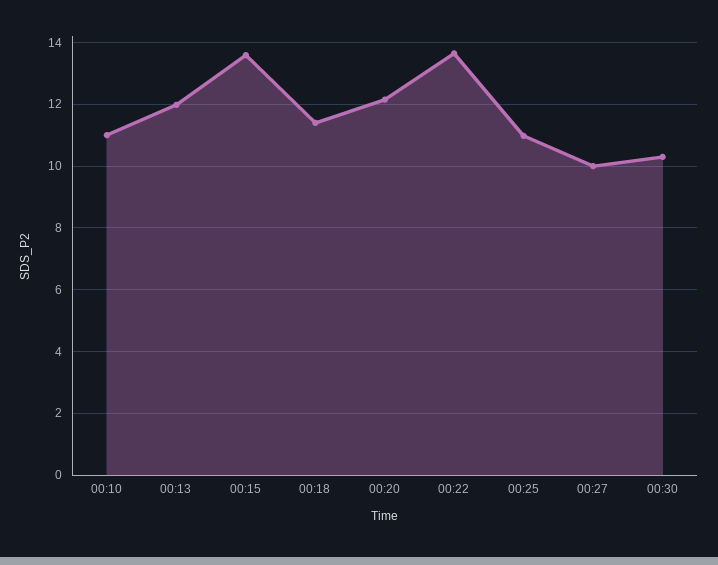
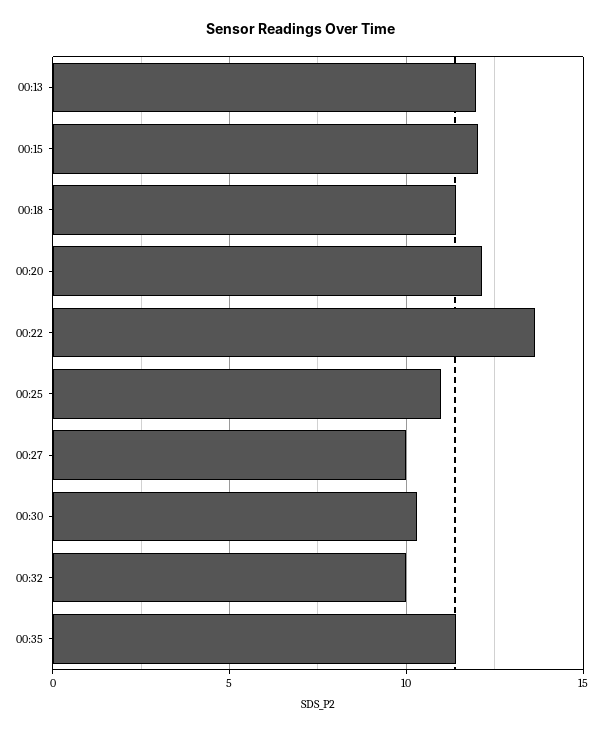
00:10: 11 -> none
00:15: 13.6 -> 12
00:32: none -> 10
00:35: none -> 11.5

